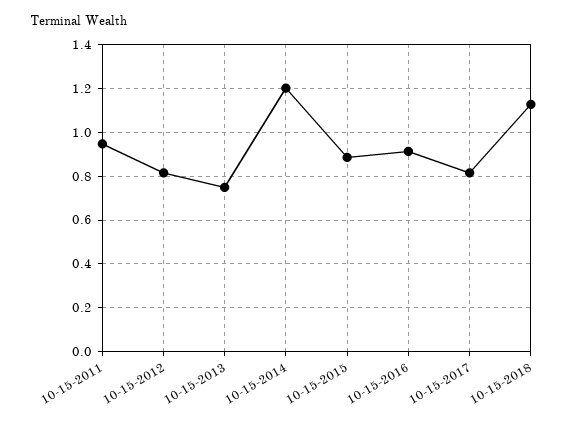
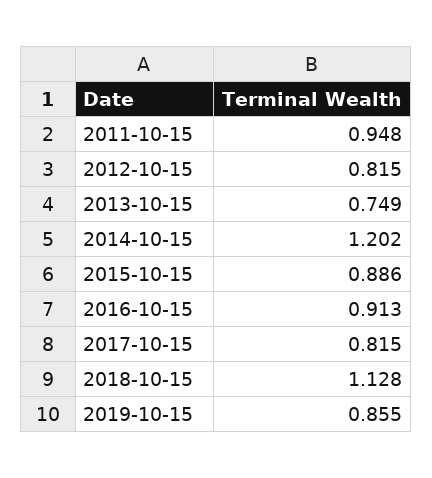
2019-10-15: none -> 0.855

